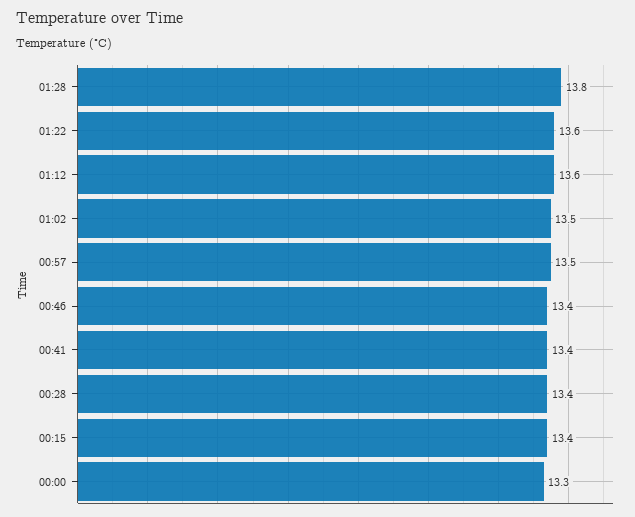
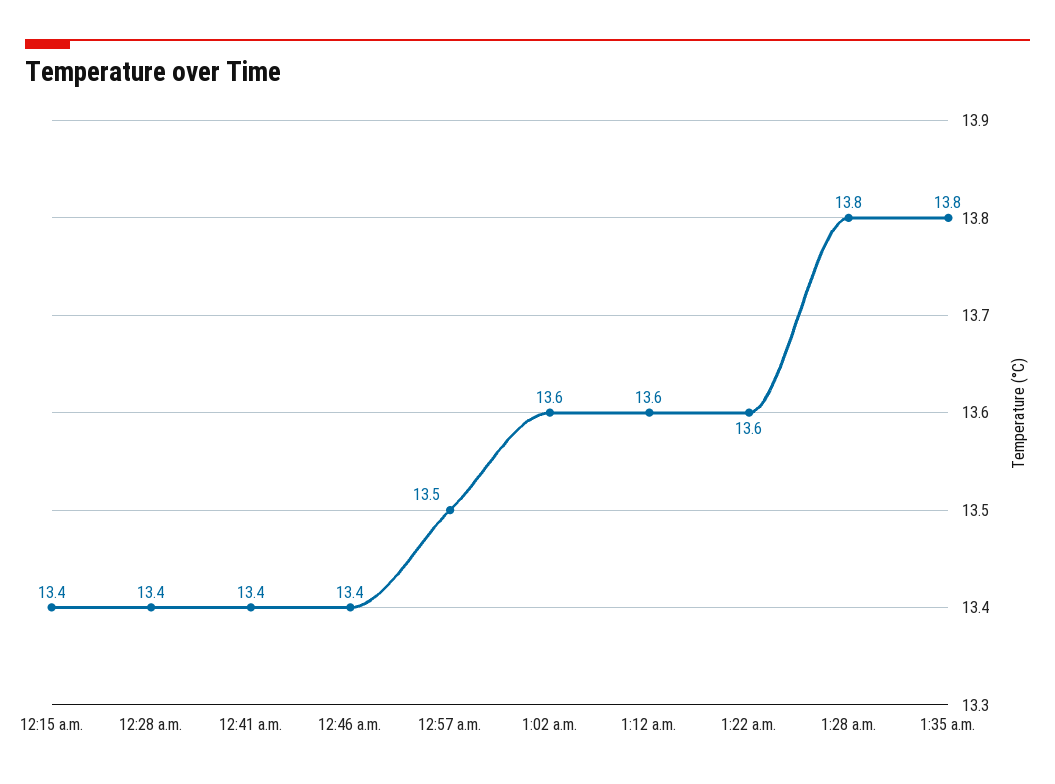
01:02: 13.5 -> 13.6
00:00: 13.3 -> none
1:35 a.m.: none -> 13.8

